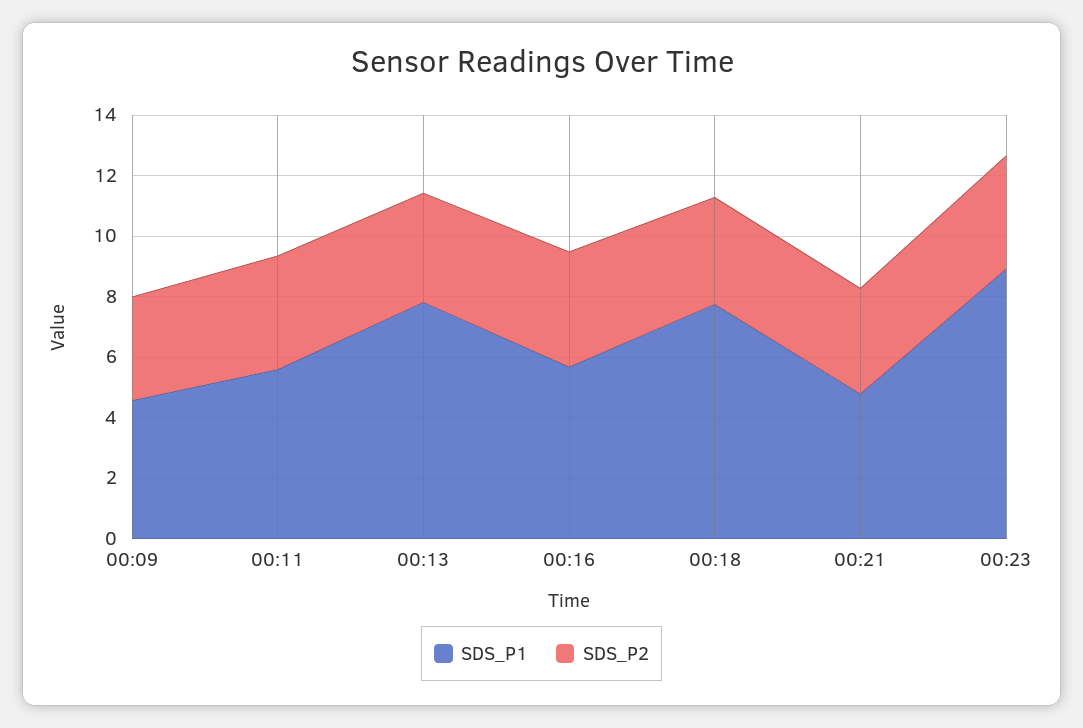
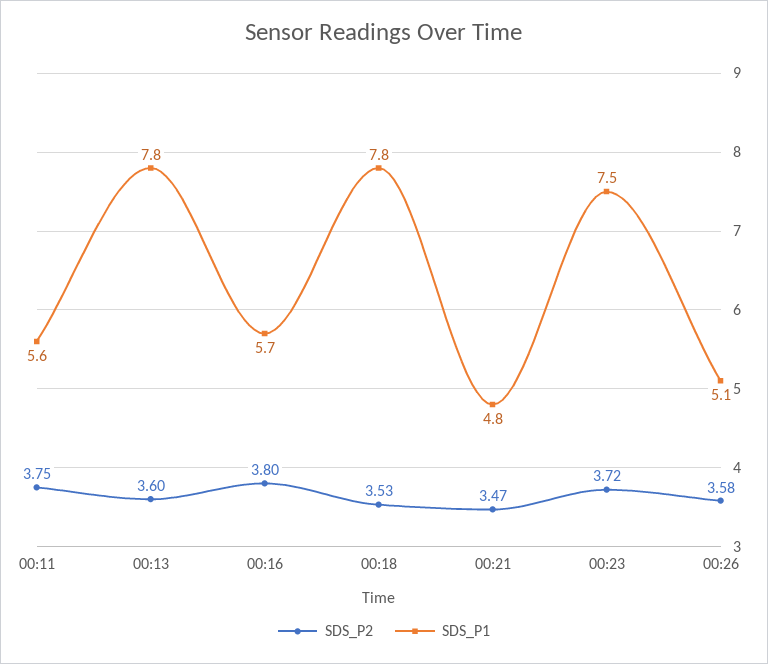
SDS_P1, 00:09: 4.5 -> none
SDS_P2, 00:09: 3.5 -> none
SDS_P1, 00:23: 9 -> 7.5
SDS_P2, 00:26: none -> 3.58
SDS_P1, 00:26: none -> 5.1

